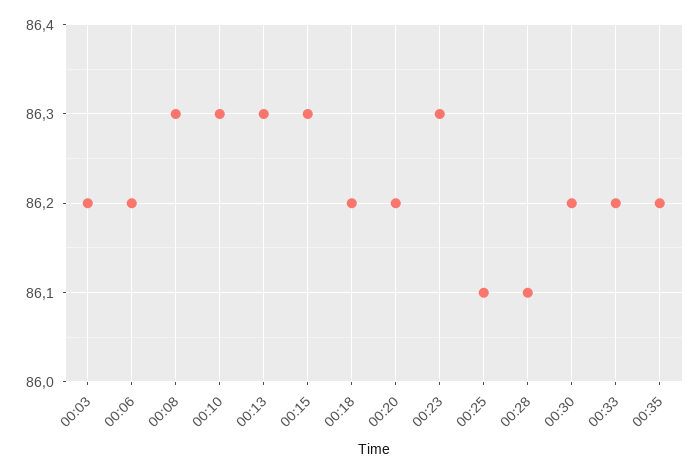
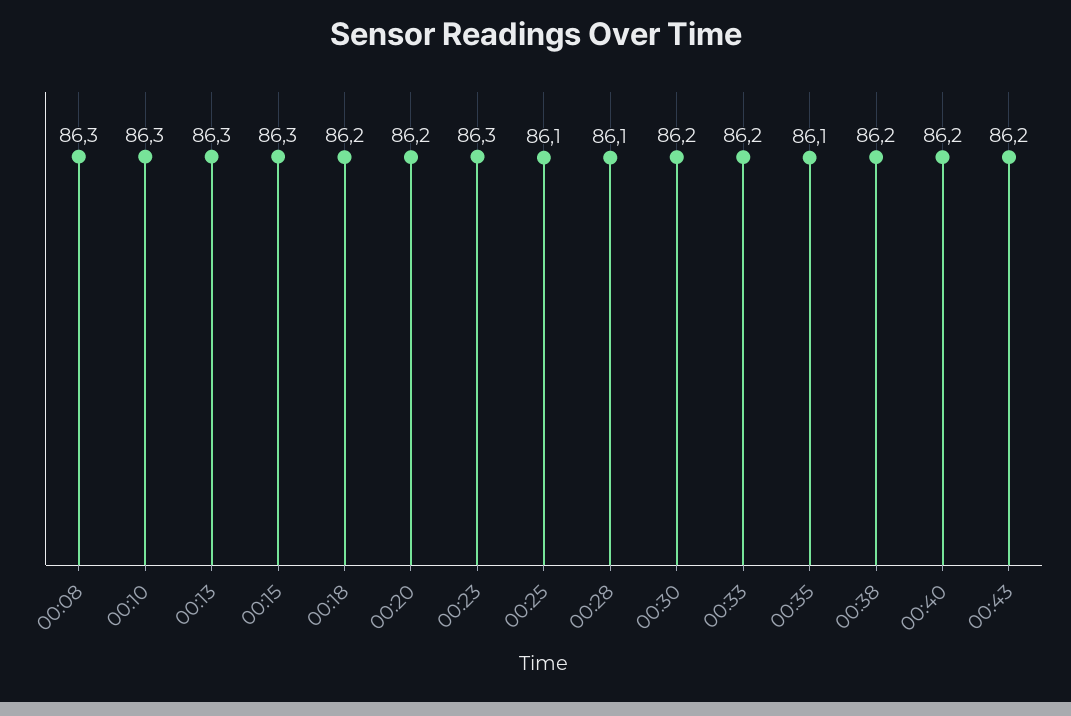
00:03: 86.2 -> none
00:06: 86.2 -> none
00:35: 86.2 -> 86.1
00:38: none -> 86.2
00:40: none -> 86.2
00:43: none -> 86.2

